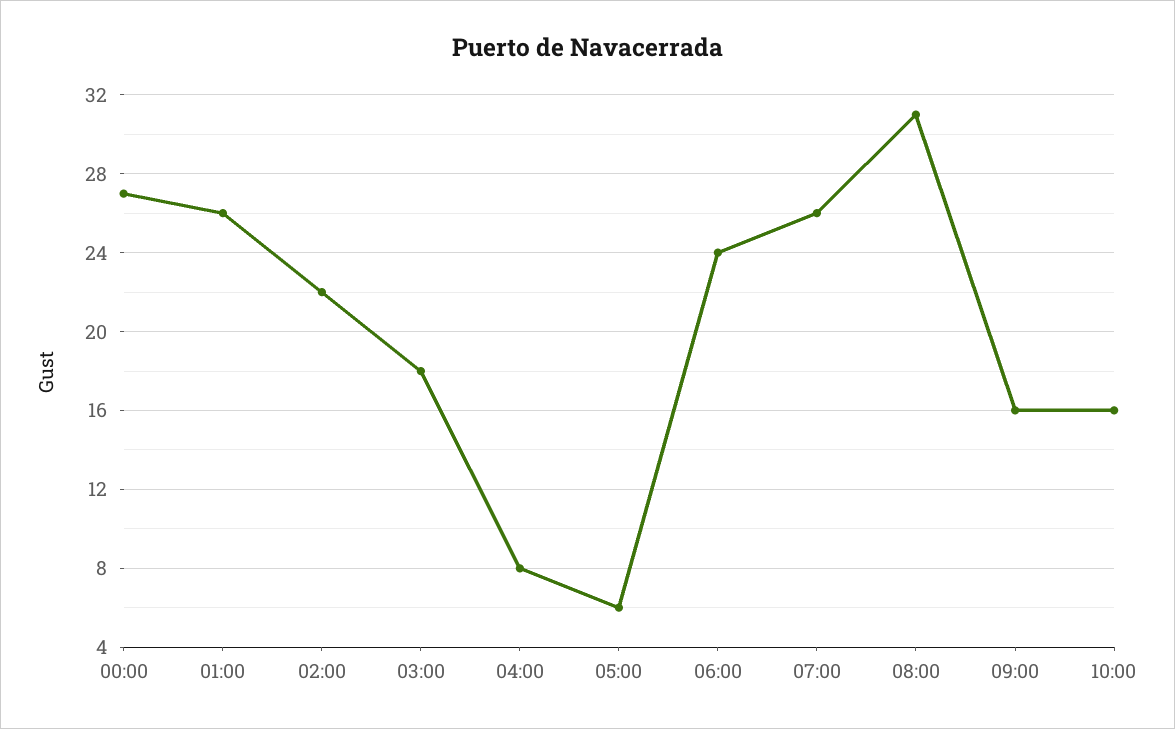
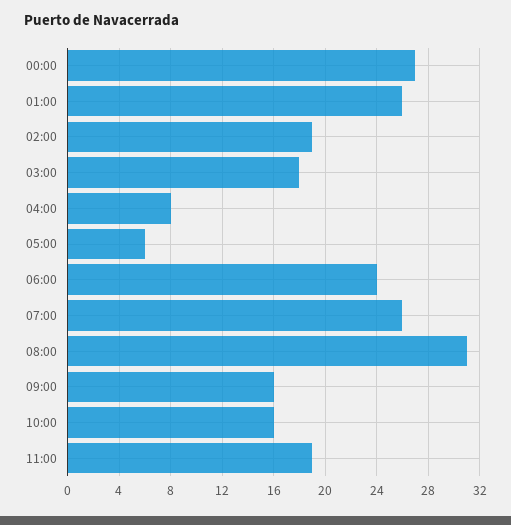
02:00: 22 -> 19
11:00: none -> 19

